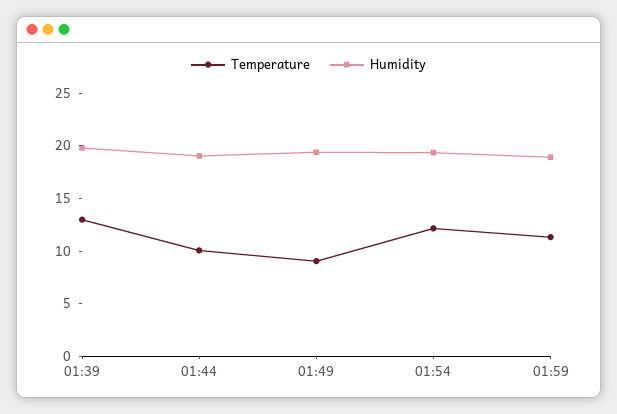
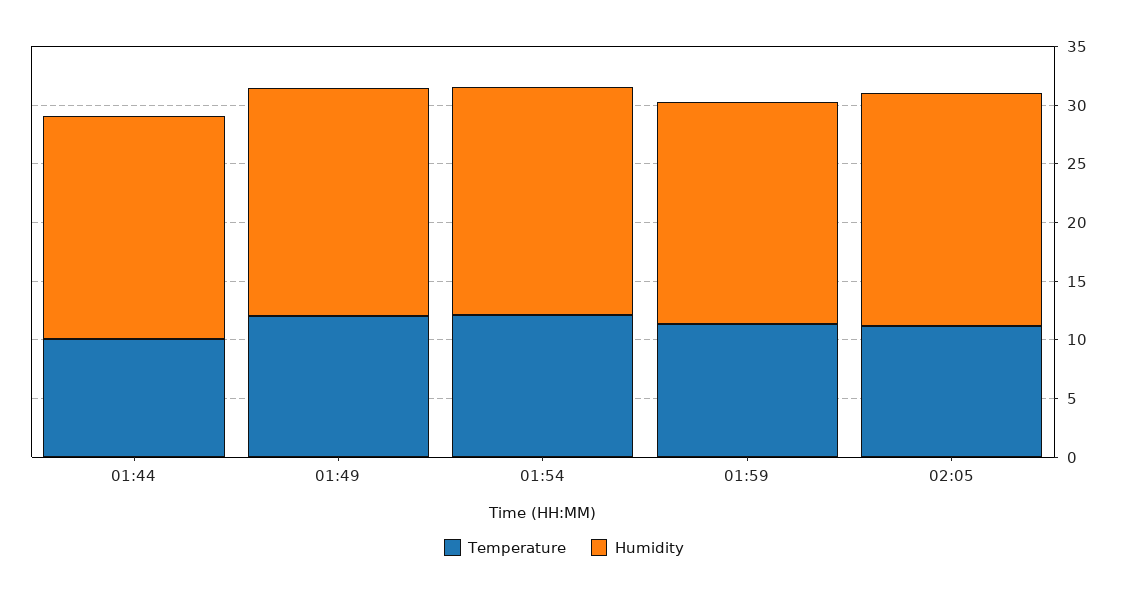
Temperature, 01:39: 13 -> none
Humidity, 01:39: 20 -> none
Temperature, 01:49: 9 -> 12
Temperature, 02:05: none -> 11
Humidity, 02:05: none -> 20

